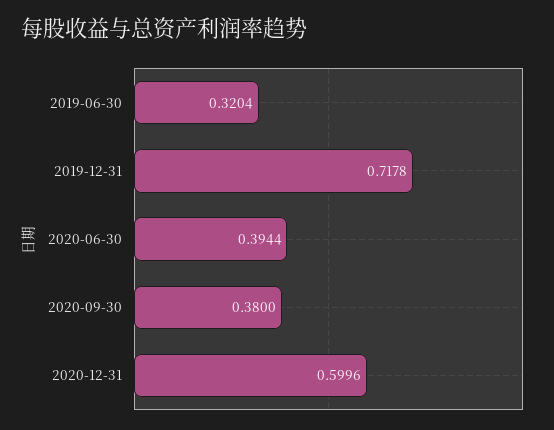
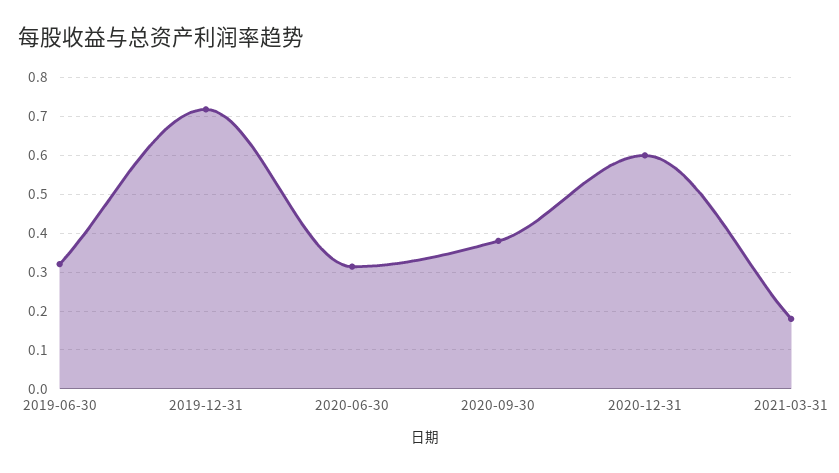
2020-06-30: 0.3944 -> 0.32
2021-03-31: none -> 0.18

